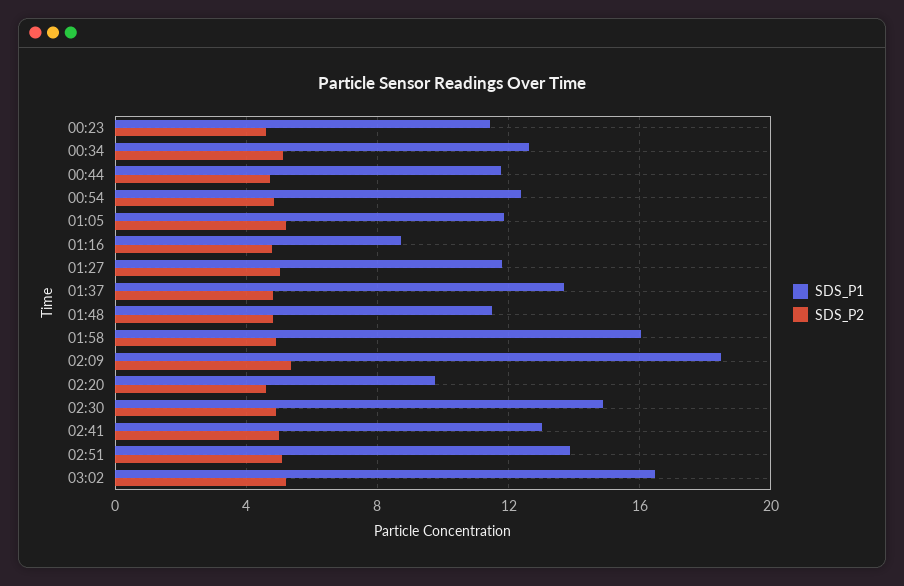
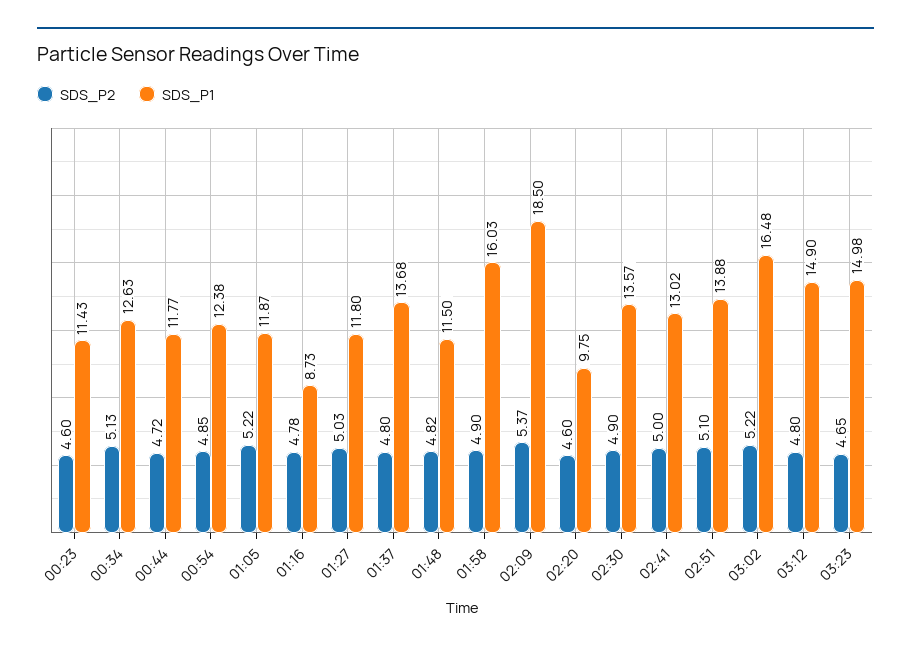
SDS_P1, 02:30: 15 -> 13.57
SDS_P2, 03:12: none -> 4.8
SDS_P1, 03:12: none -> 14.9
SDS_P2, 03:23: none -> 4.65
SDS_P1, 03:23: none -> 14.98

